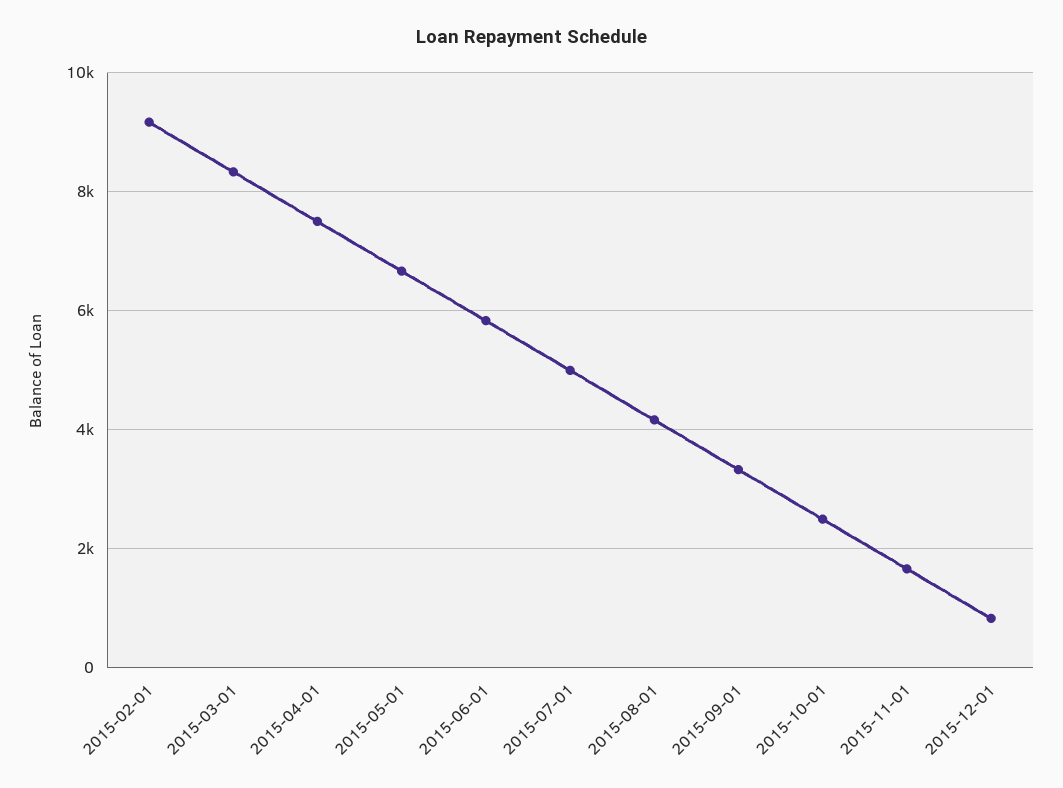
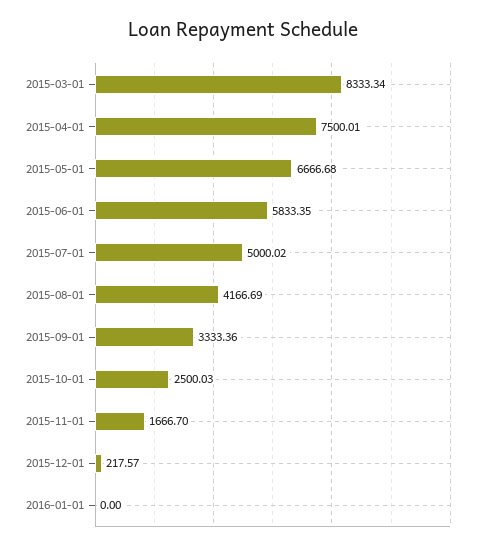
2015-02-01: 9200 -> none
2015-12-01: 800 -> 217.57
2016-01-01: none -> 0

